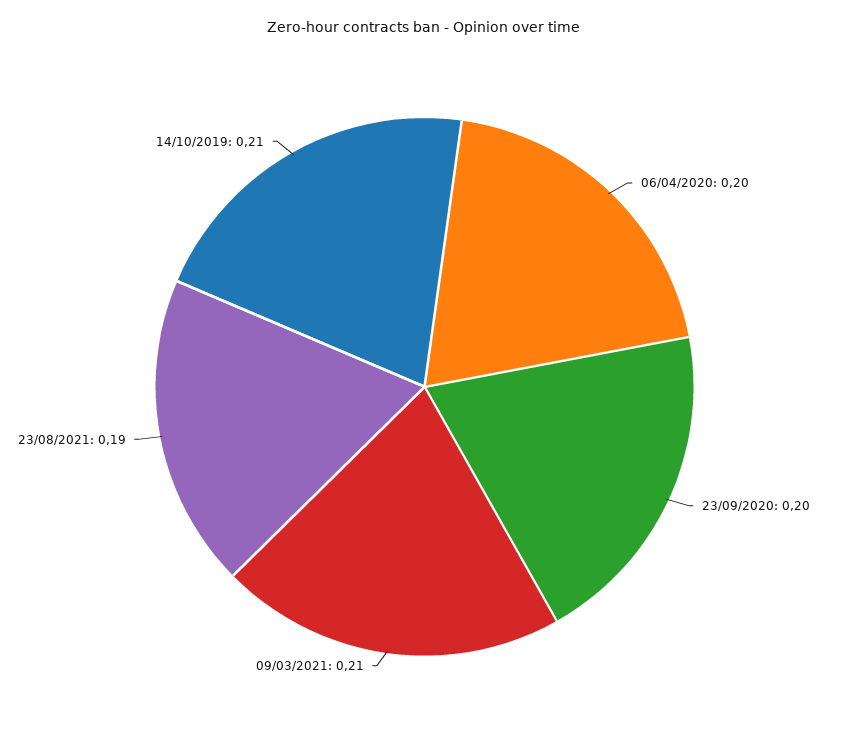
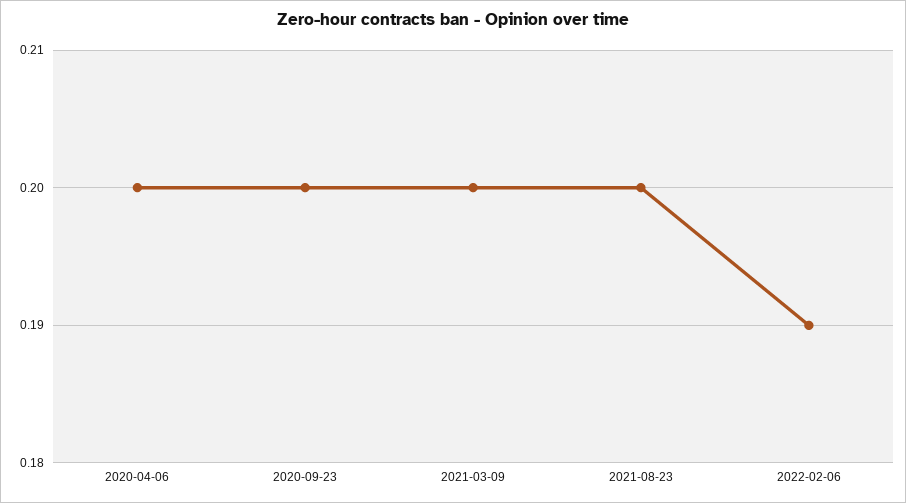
09/03/2021: 0.21 -> 0.2
23/08/2021: 0.19 -> 0.2
14/10/2019: 0.21 -> none
2022-02-06: none -> 0.19

